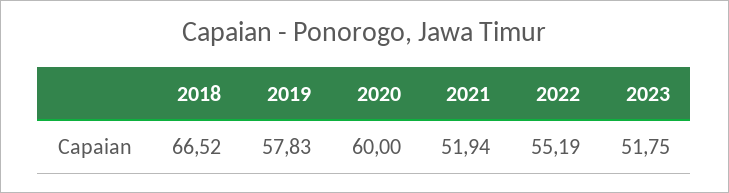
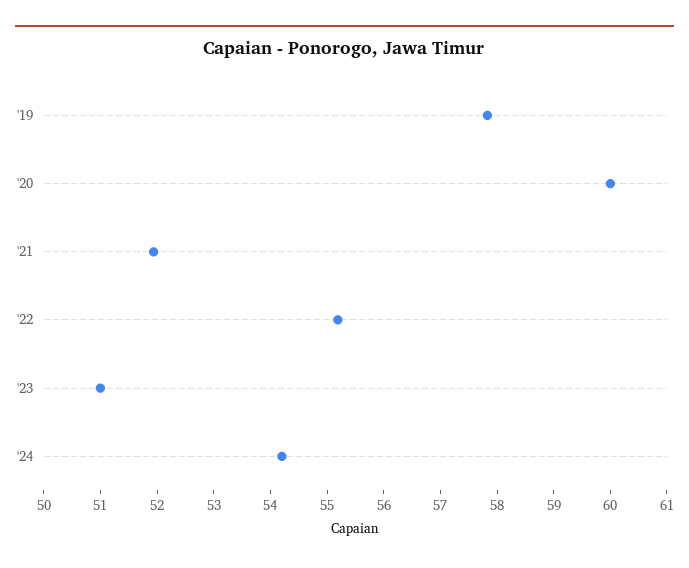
2018: 66.52 -> none
2023: 51.75 -> 51
'24: none -> 54.2

